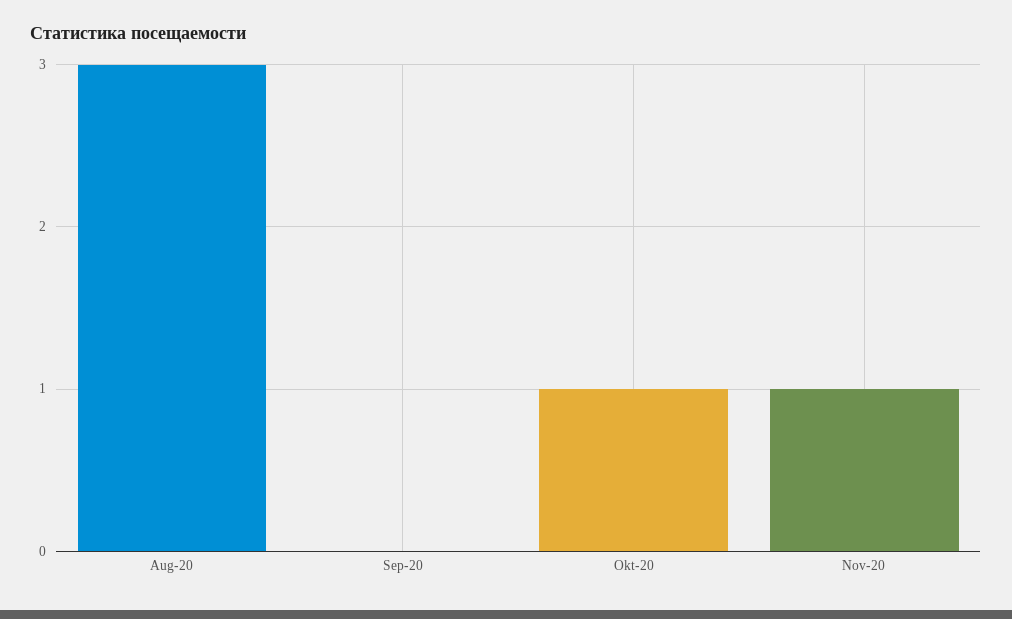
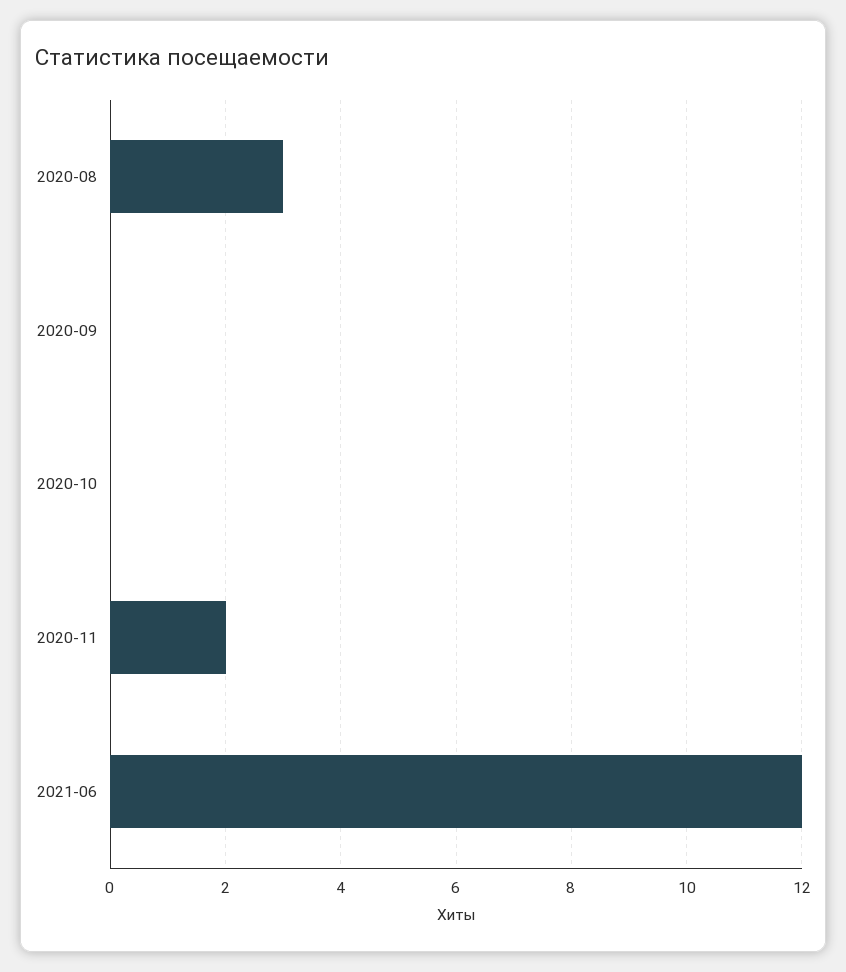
Okt-20: 1 -> 0
Nov-20: 1 -> 2
2021-06: none -> 12

